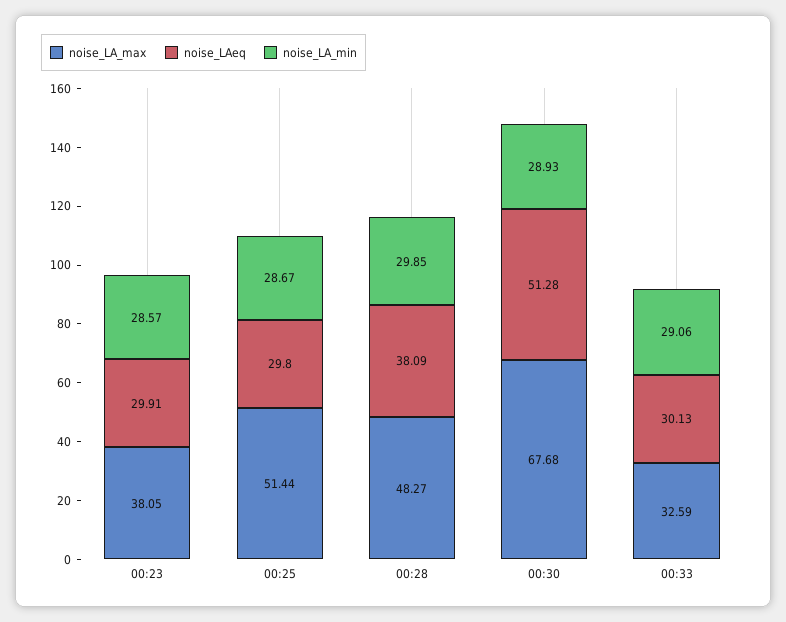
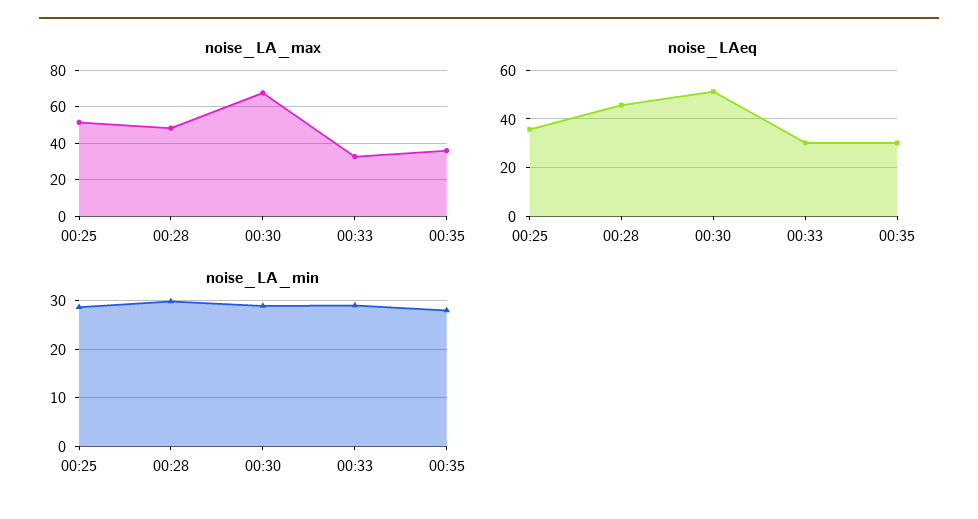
noise_LA_max, 00:23: 38.05 -> none
noise_LAeq, 00:23: 29.91 -> none
noise_LA_min, 00:23: 28.57 -> none
noise_LAeq, 00:25: 29.8 -> 35
noise_LAeq, 00:28: 38.09 -> 45
noise_LA_max, 00:35: none -> 35
noise_LAeq, 00:35: none -> 30
noise_LA_min, 00:35: none -> 28

